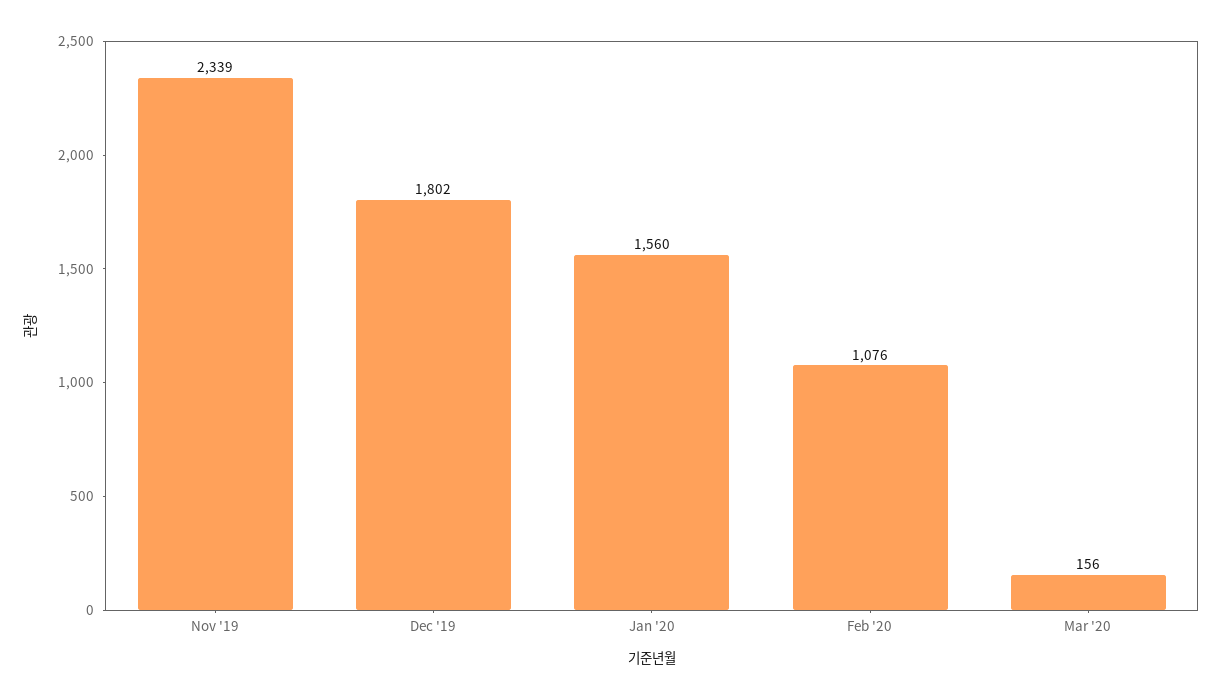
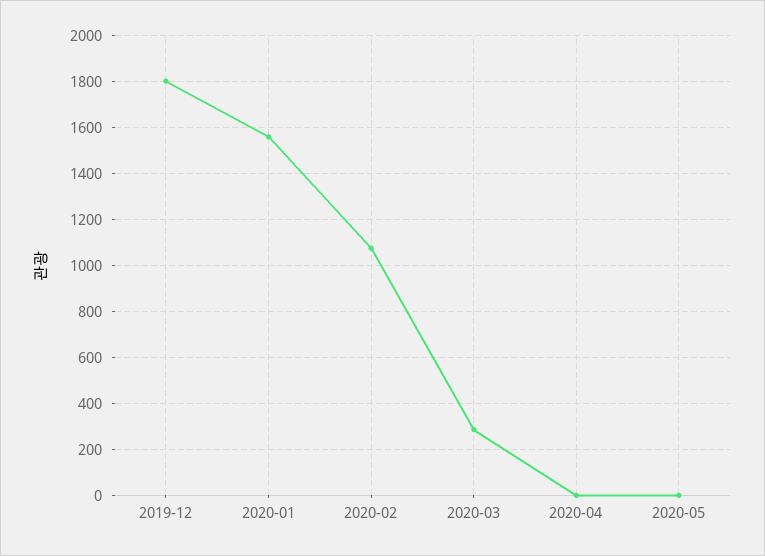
Nov '19: 2339 -> none
Mar '20: 156 -> 300
2020-04: none -> 0
2020-05: none -> 0

